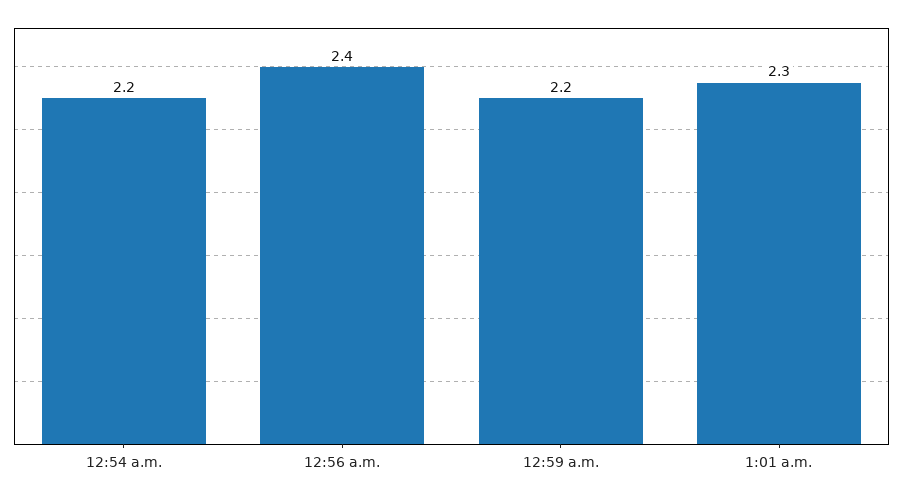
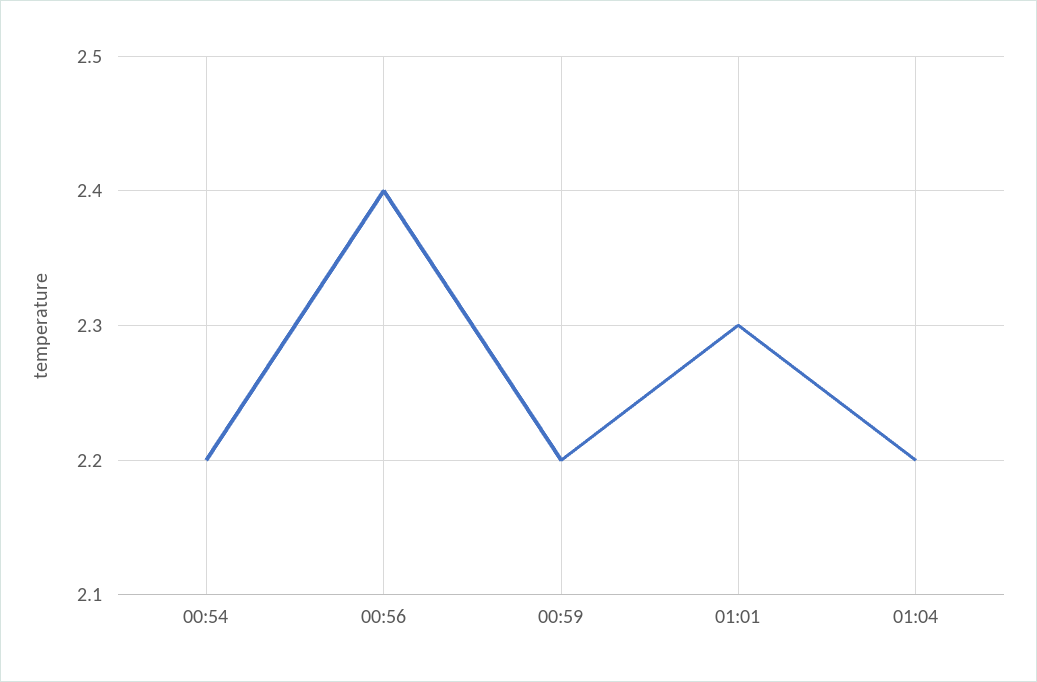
01:04: none -> 2.2

